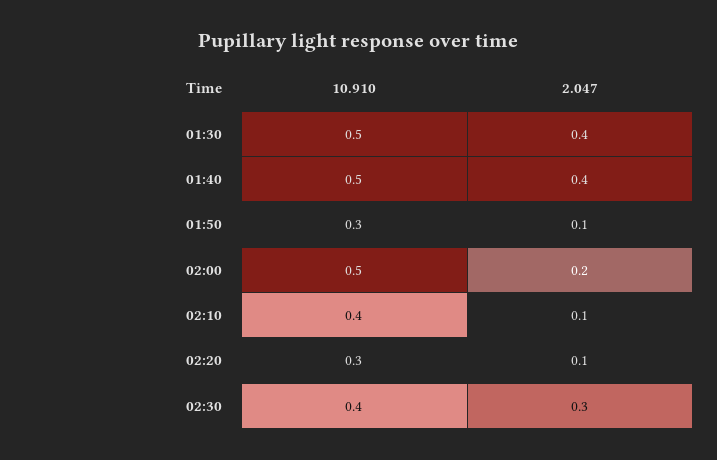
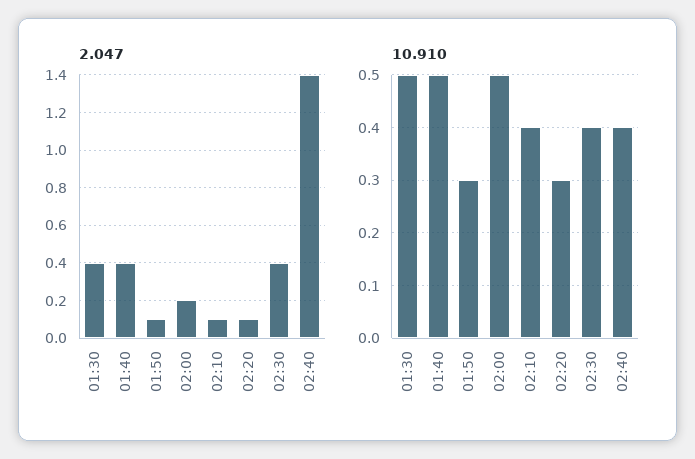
2.047, 02:30: 0.3 -> 0.4
2.047, 02:40: none -> 1.4
10.910, 02:40: none -> 0.4

